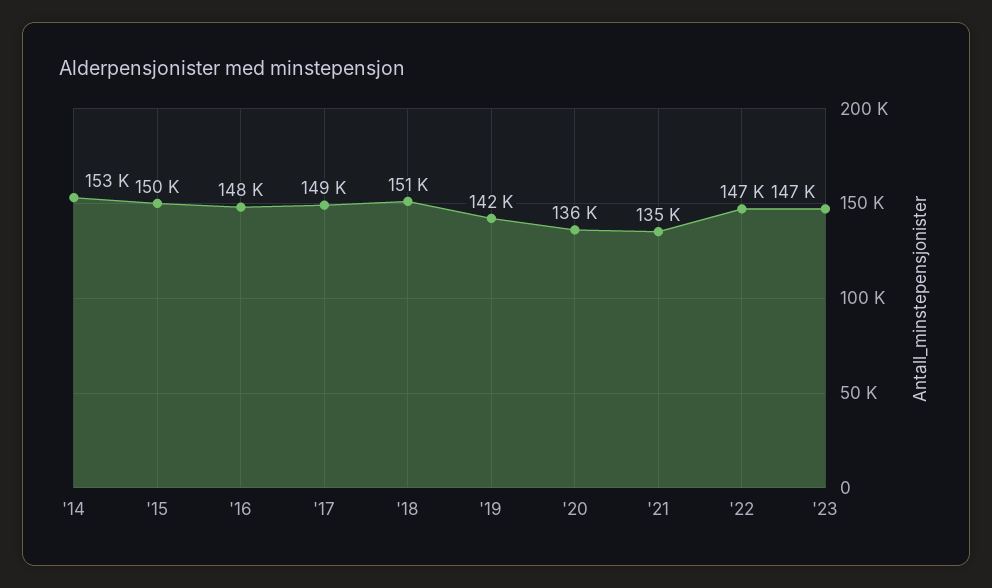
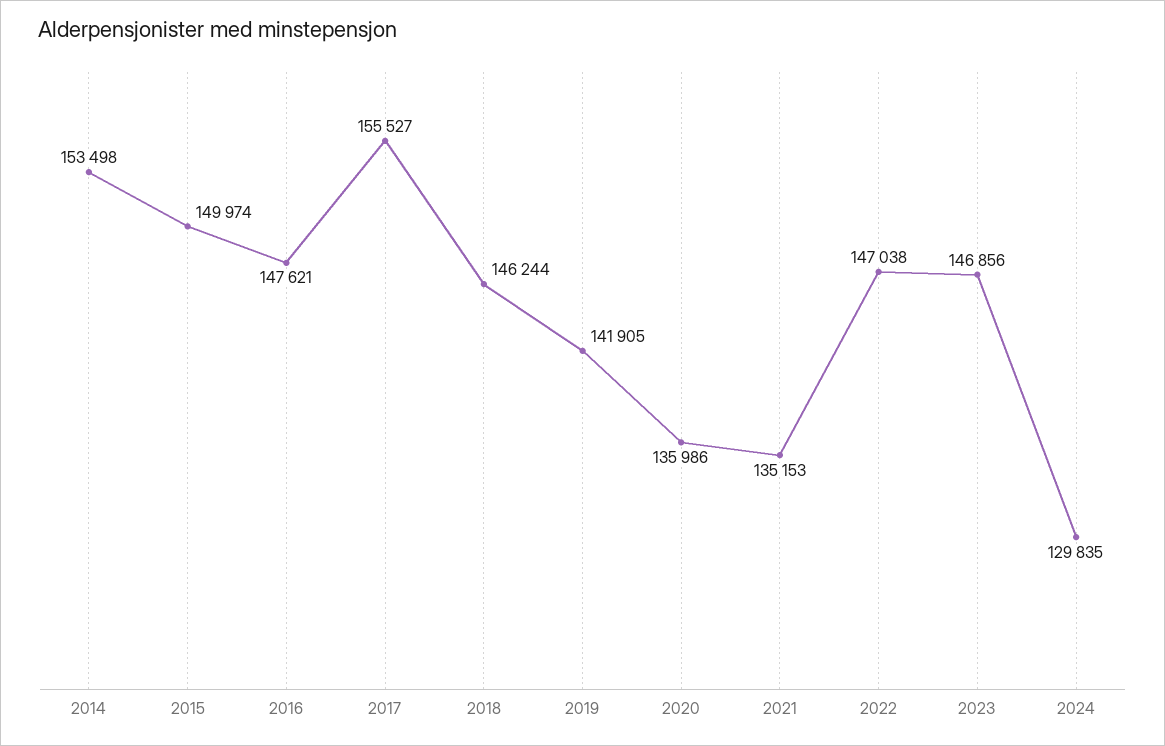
'17: 149000 -> 155527
'18: 151000 -> 146244
2024: none -> 129835

